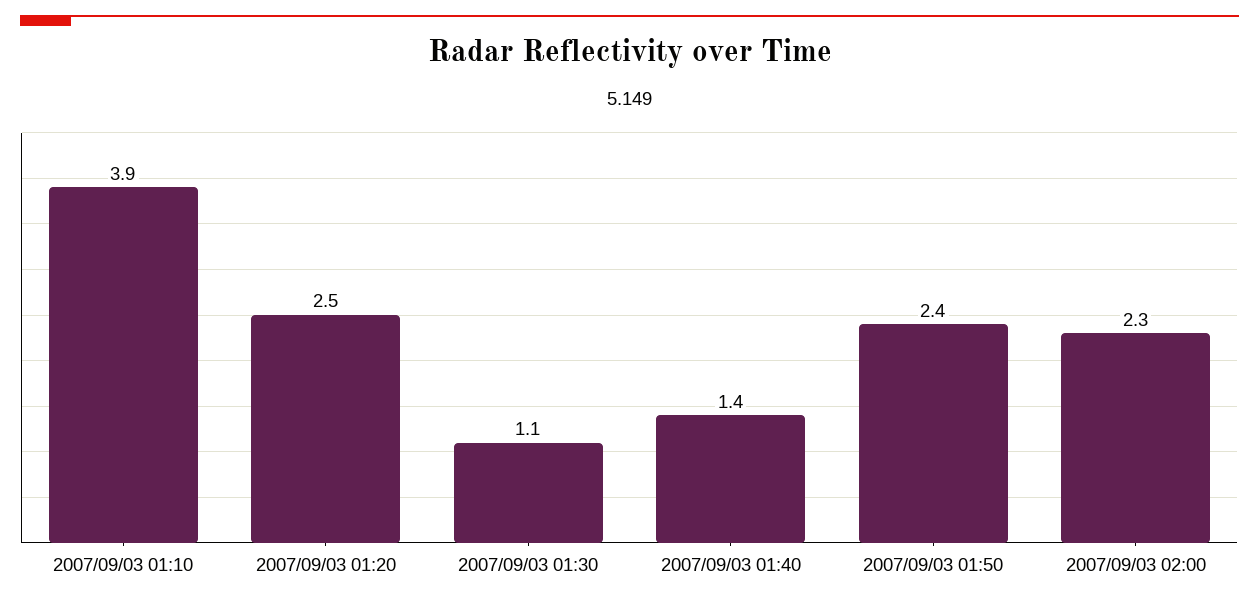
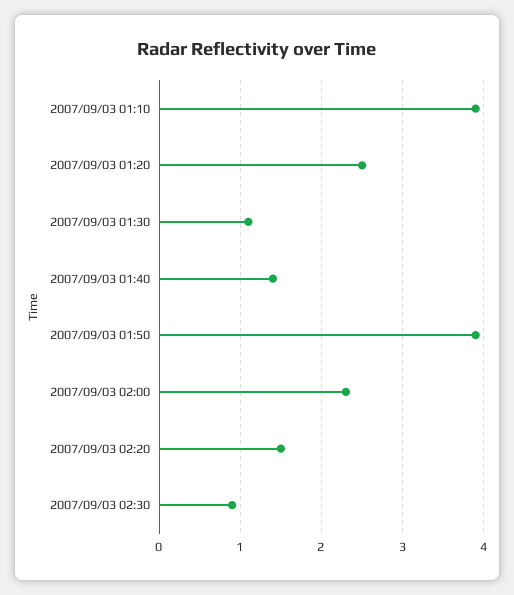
2007/09/03 01:50: 2.4 -> 3.9
2007/09/03 02:20: none -> 1.5
2007/09/03 02:30: none -> 0.9

